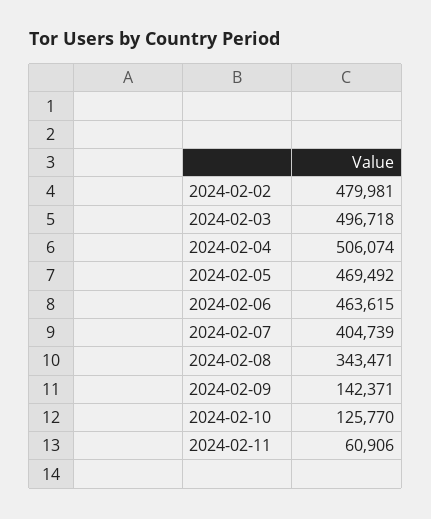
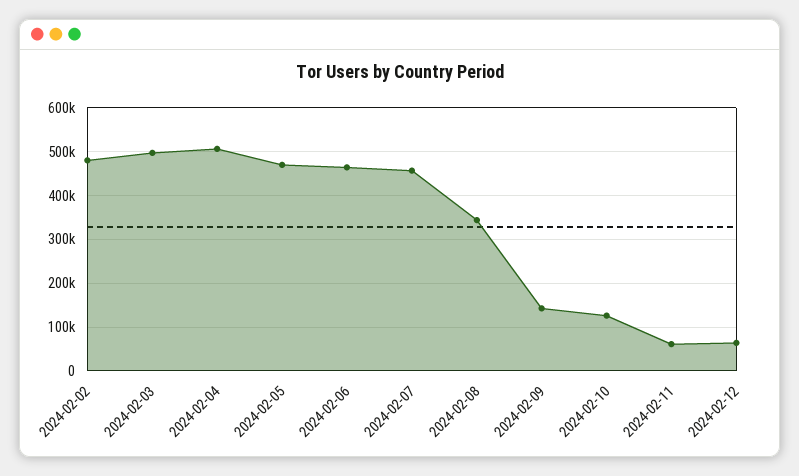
2024-02-07: 404739 -> 460000
2024-02-12: none -> 60000

